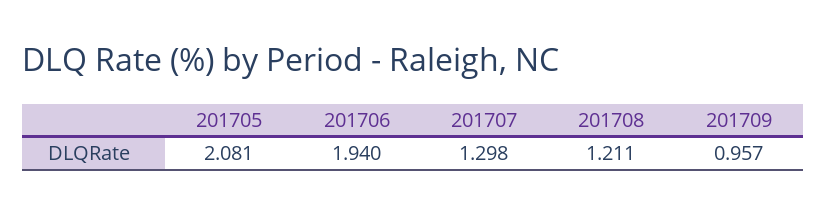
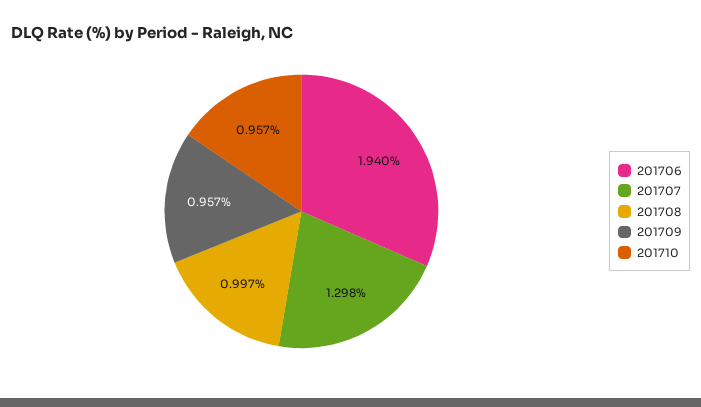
201705: 2.081 -> none
201708: 1.211 -> 0.997
201710: none -> 0.957

